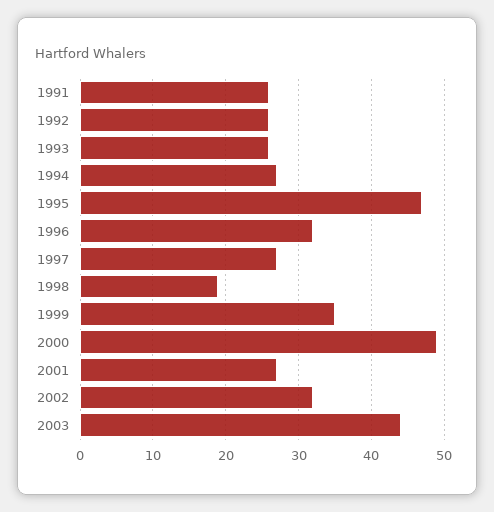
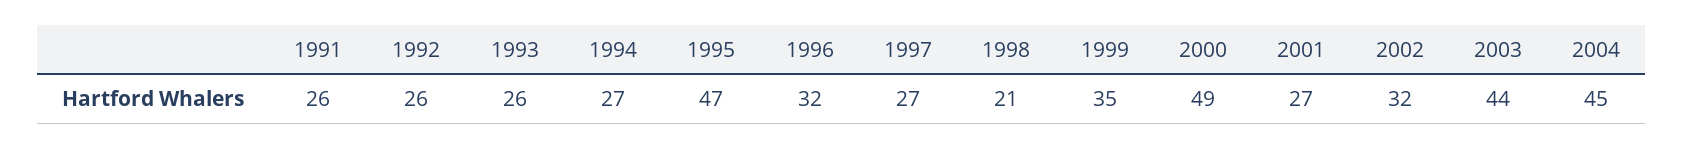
1998: 19 -> 21
2004: none -> 45

